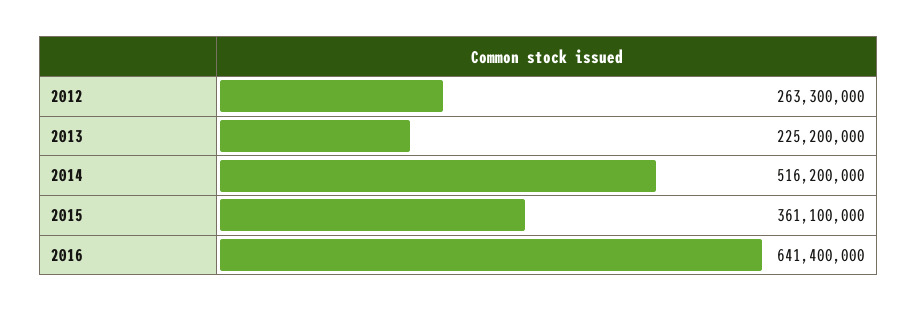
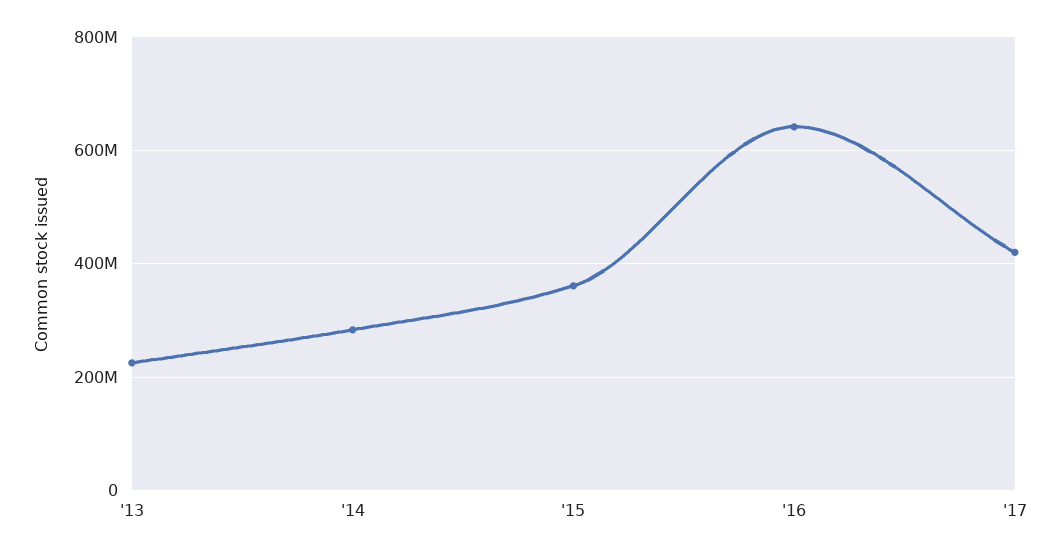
2012: 263300000 -> none
2014: 516200000 -> 280000000
'17: none -> 420000000

